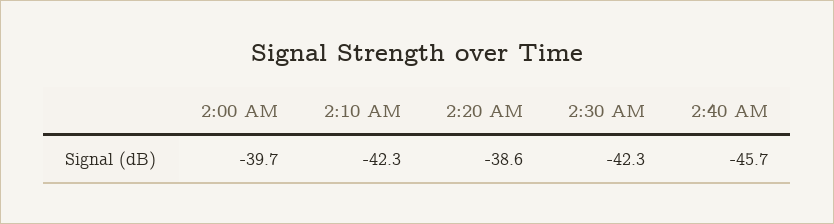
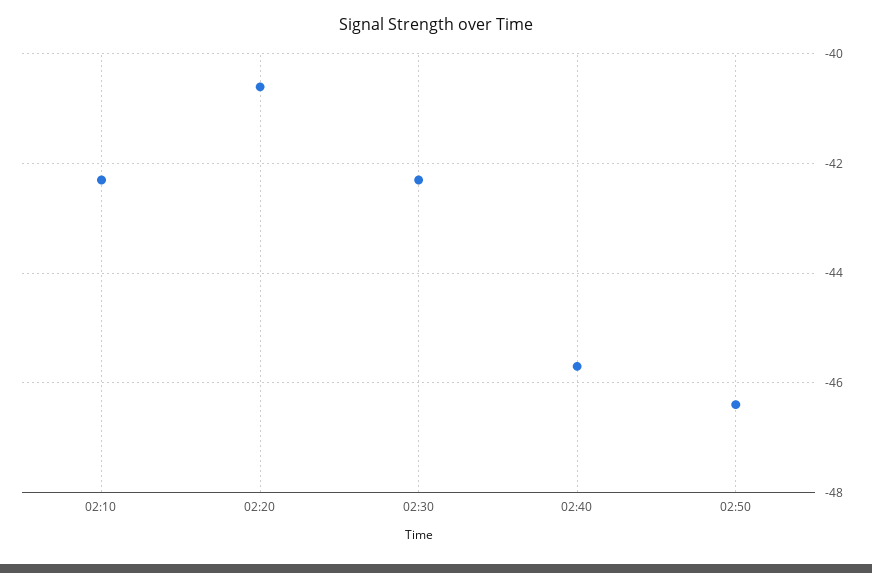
2:00 AM: -39.7 -> none
2:20 AM: -38.6 -> -40.5
02:50: none -> -46.5

